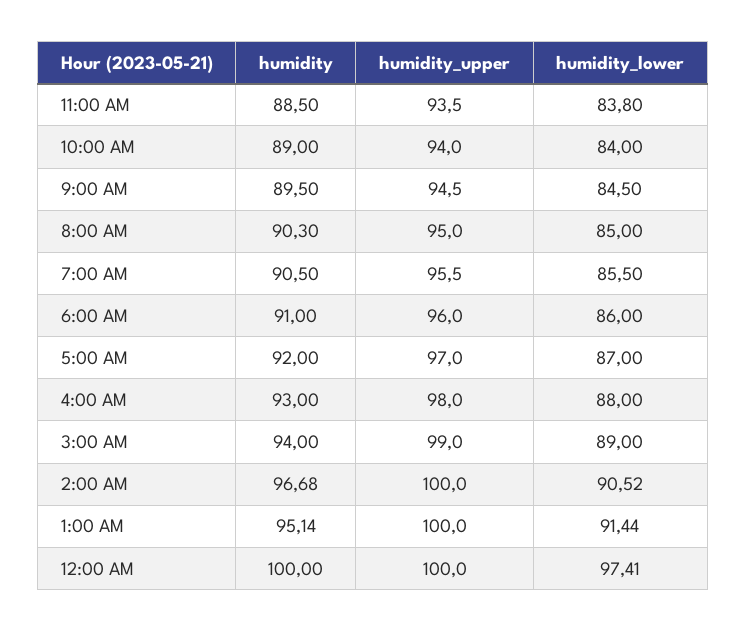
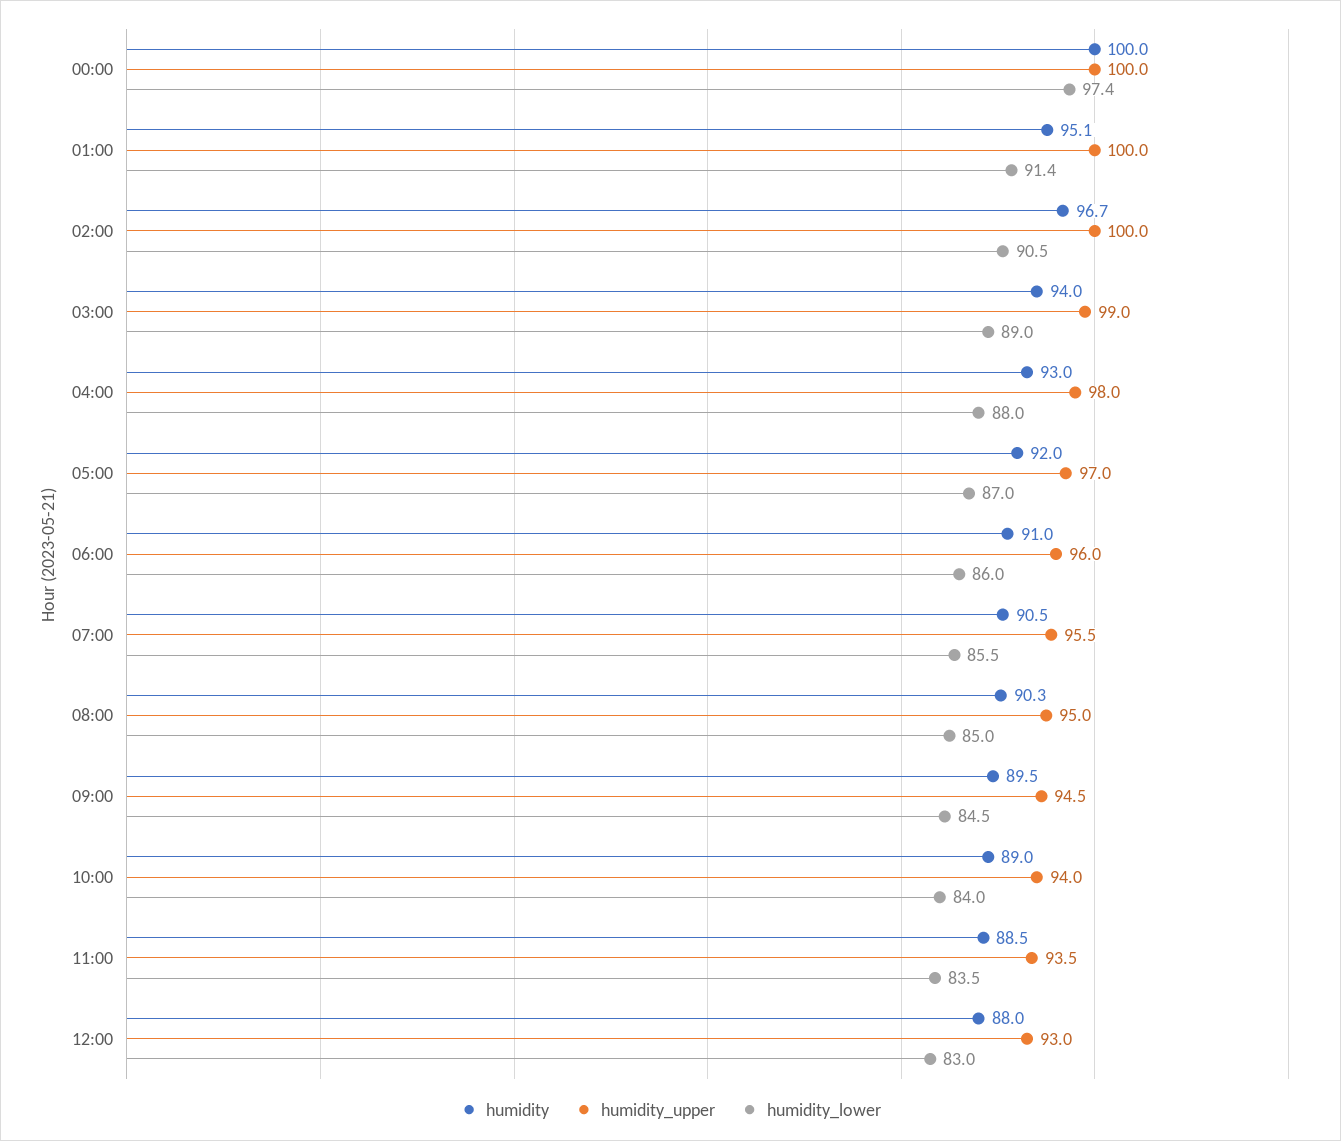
humidity_lower, 11:00 AM: 83.8 -> 83.5
humidity, 12:00: none -> 88
humidity_upper, 12:00: none -> 93
humidity_lower, 12:00: none -> 83

